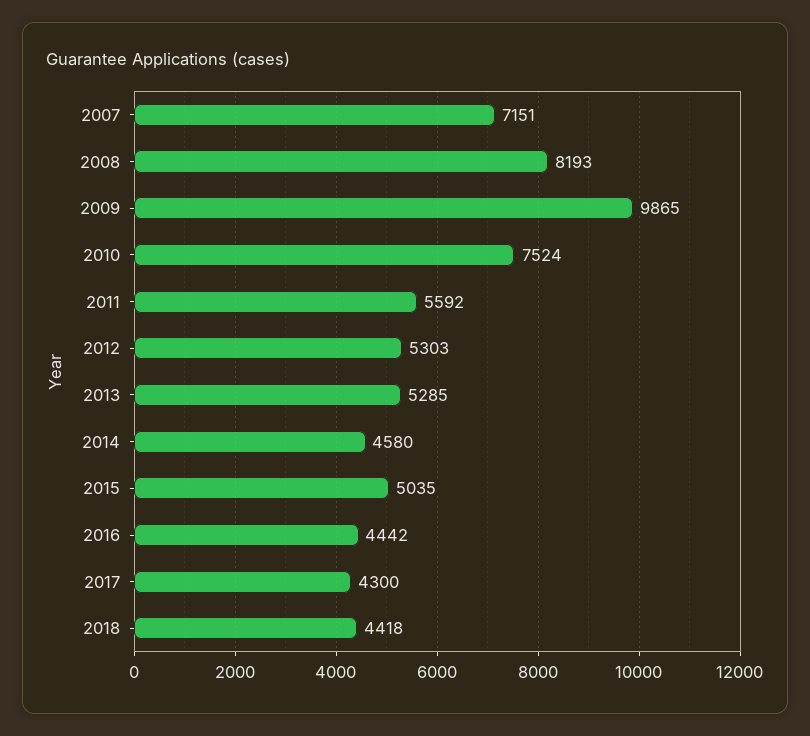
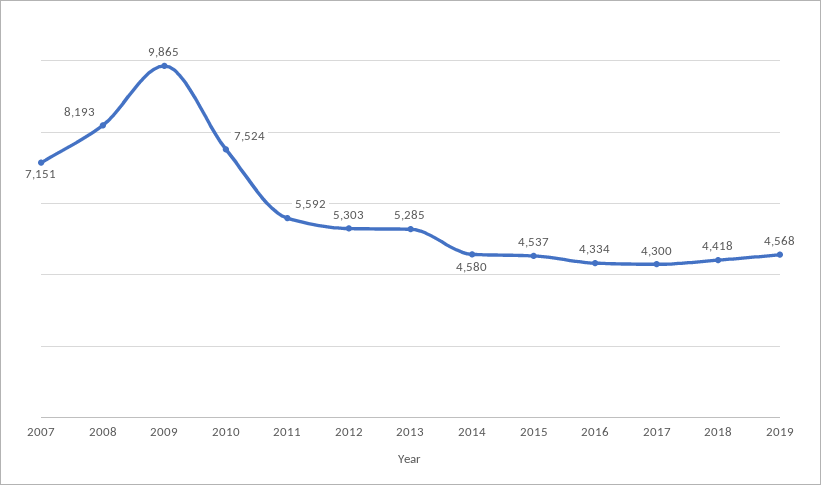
2015: 5035 -> 4537
2016: 4442 -> 4334
2019: none -> 4568

